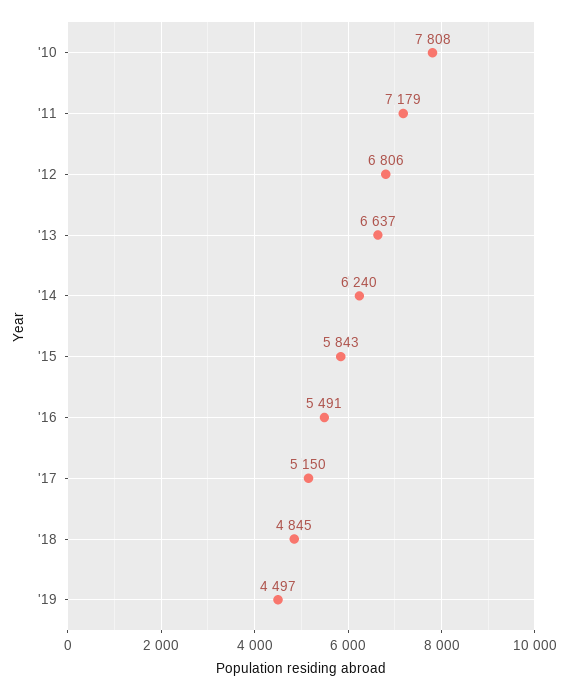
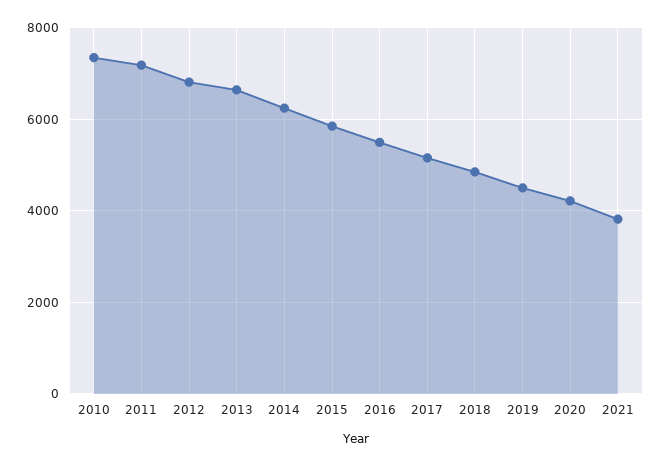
'10: 7808 -> 7400
2020: none -> 4200
2021: none -> 3800

